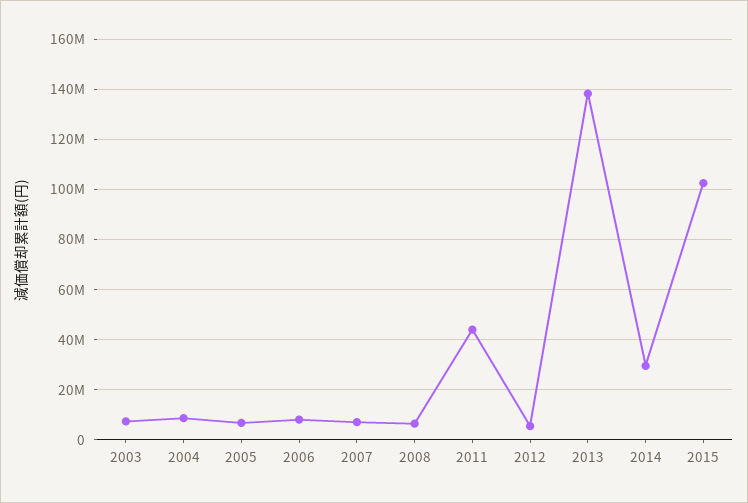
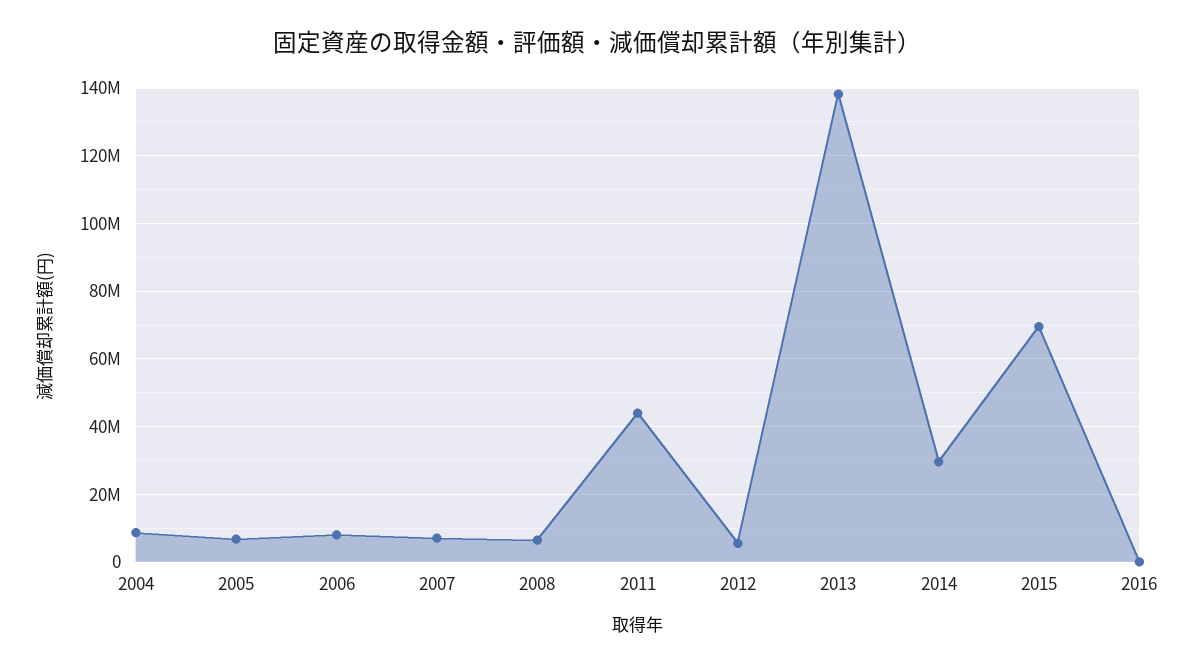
2003: 7500000 -> none
2015: 102500000 -> 70000000
2016: none -> 0

